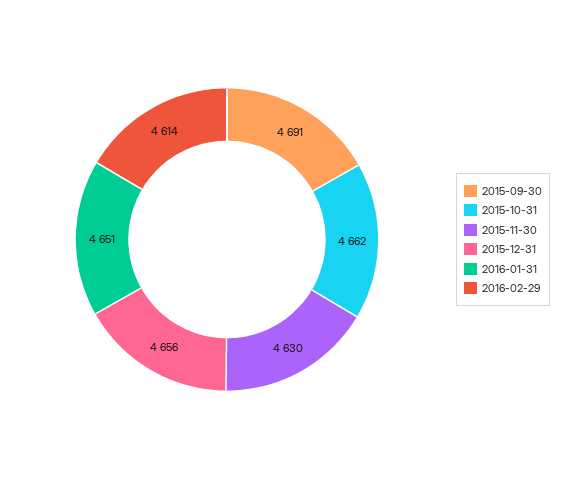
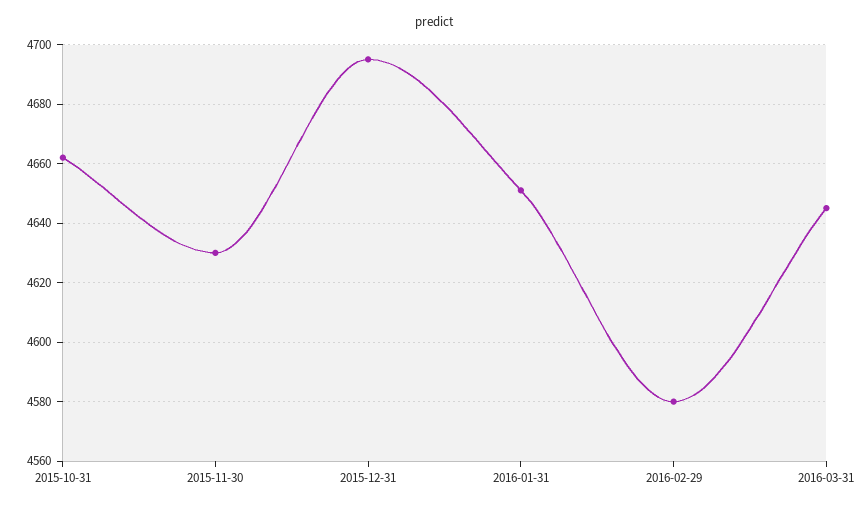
2015-09-30: 4691 -> none
2015-12-31: 4656 -> 4695
2016-02-29: 4614 -> 4580
2016-03-31: none -> 4645

